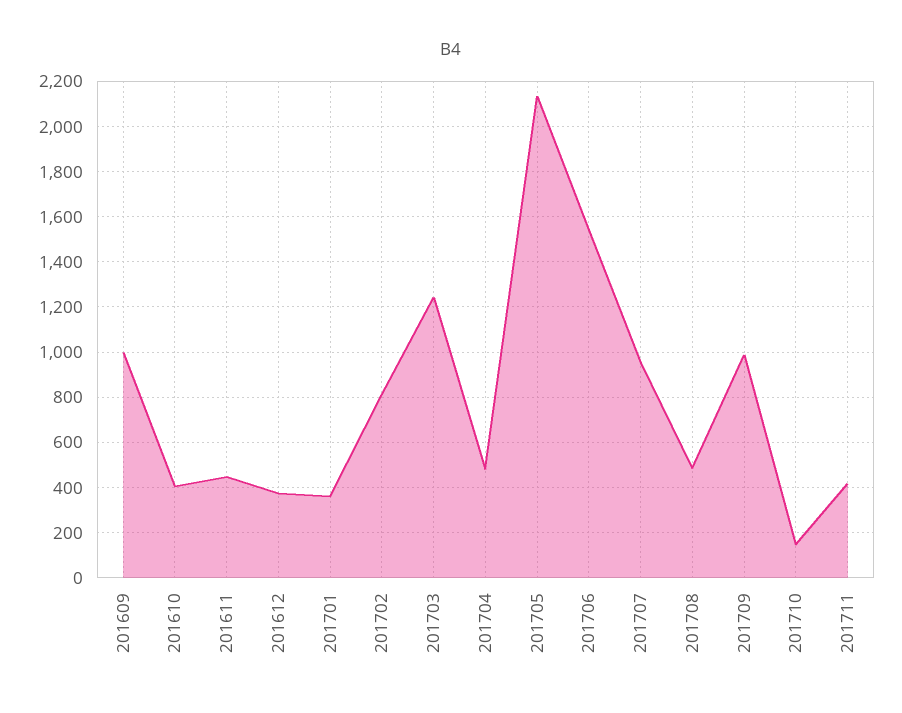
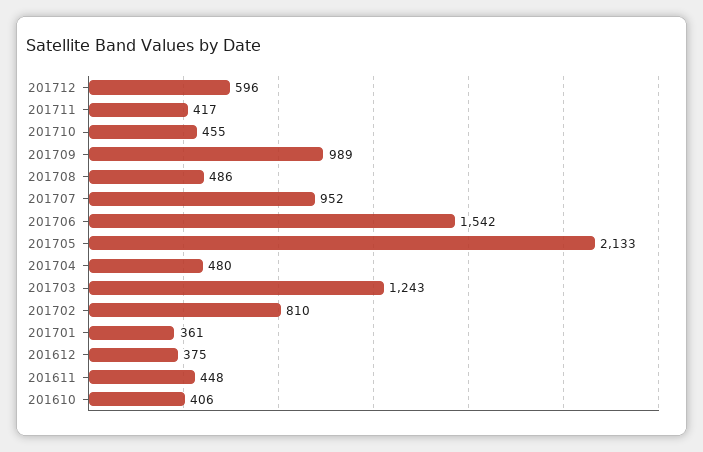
201609: 1000 -> none
201710: 150 -> 455
201712: none -> 596

